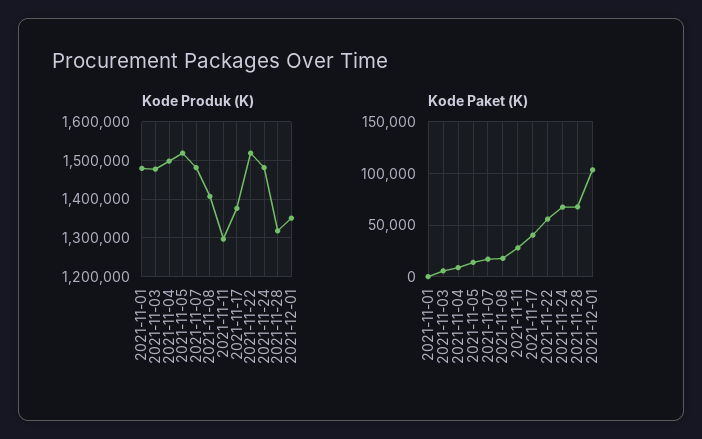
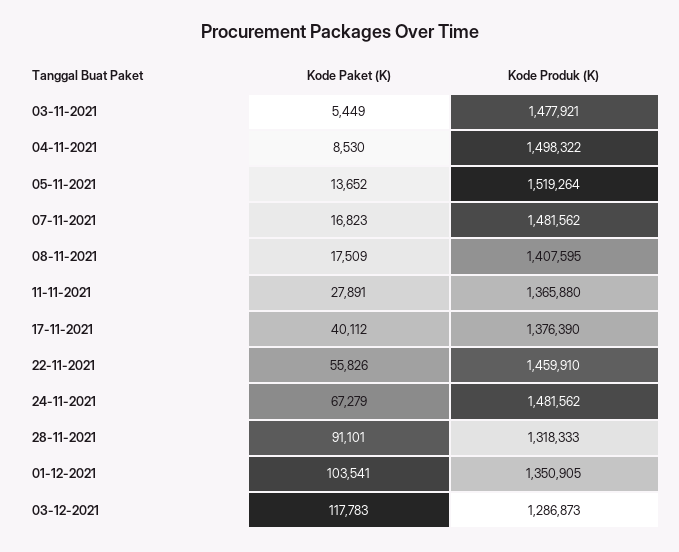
Kode Produk (K), 2021-11-01: 1480000 -> none
Kode Produk (K), 2021-11-11: 1300000 -> 1365880
Kode Produk (K), 2021-11-22: 1520000 -> 1459910
Kode Paket (K), 2021-11-01: 0 -> none
Kode Paket (K), 2021-11-28: 70000 -> 91101
Kode Paket (K), 03-12-2021: none -> 117783
Kode Produk (K), 03-12-2021: none -> 1286873

